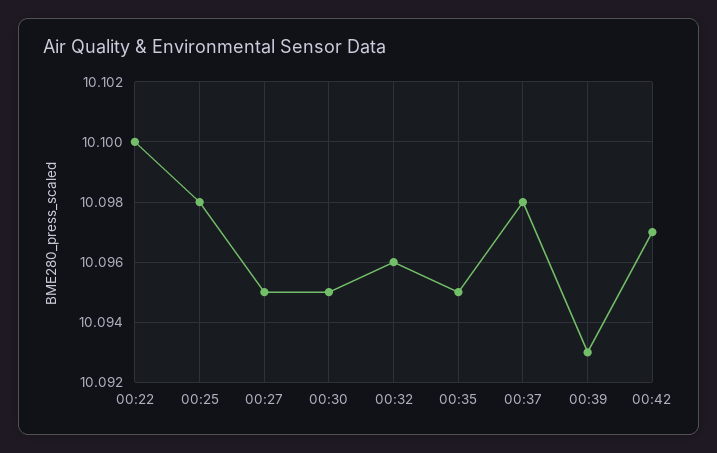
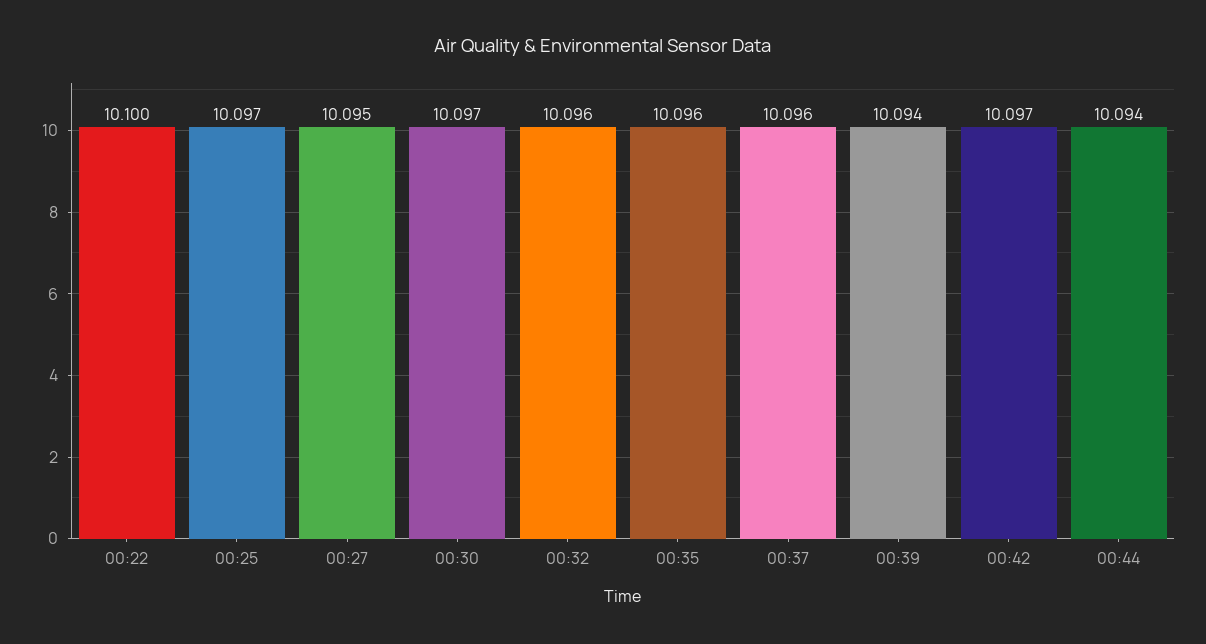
00:25: 10.098 -> 10.097
00:30: 10.095 -> 10.097
00:35: 10.095 -> 10.096
00:37: 10.098 -> 10.096
00:39: 10.093 -> 10.094
00:44: none -> 10.094

